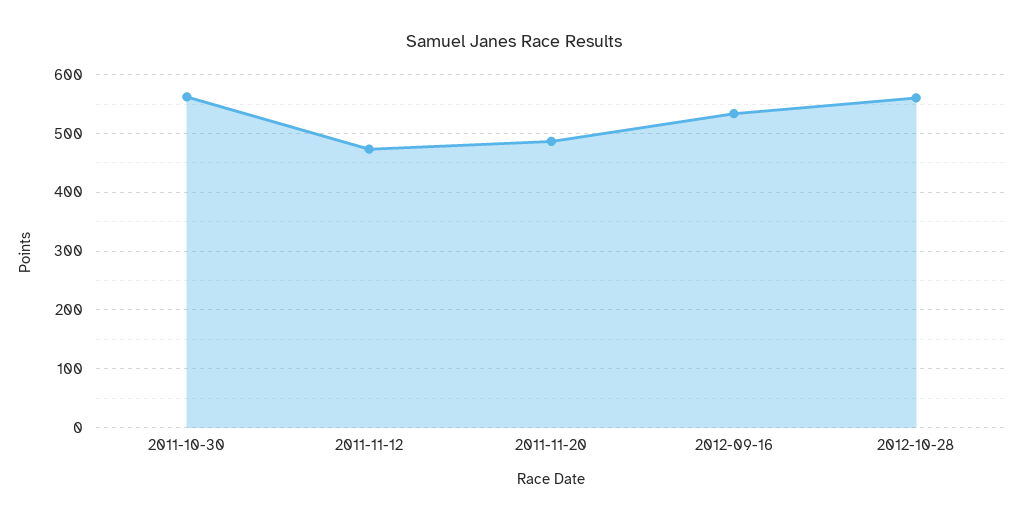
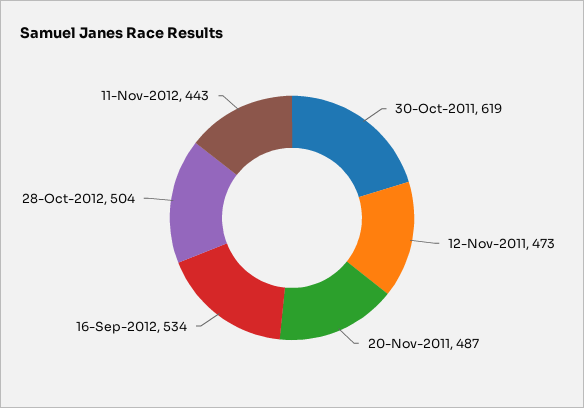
2011-10-30: 560 -> 619
2012-10-28: 560 -> 504
11-Nov-2012: none -> 443

